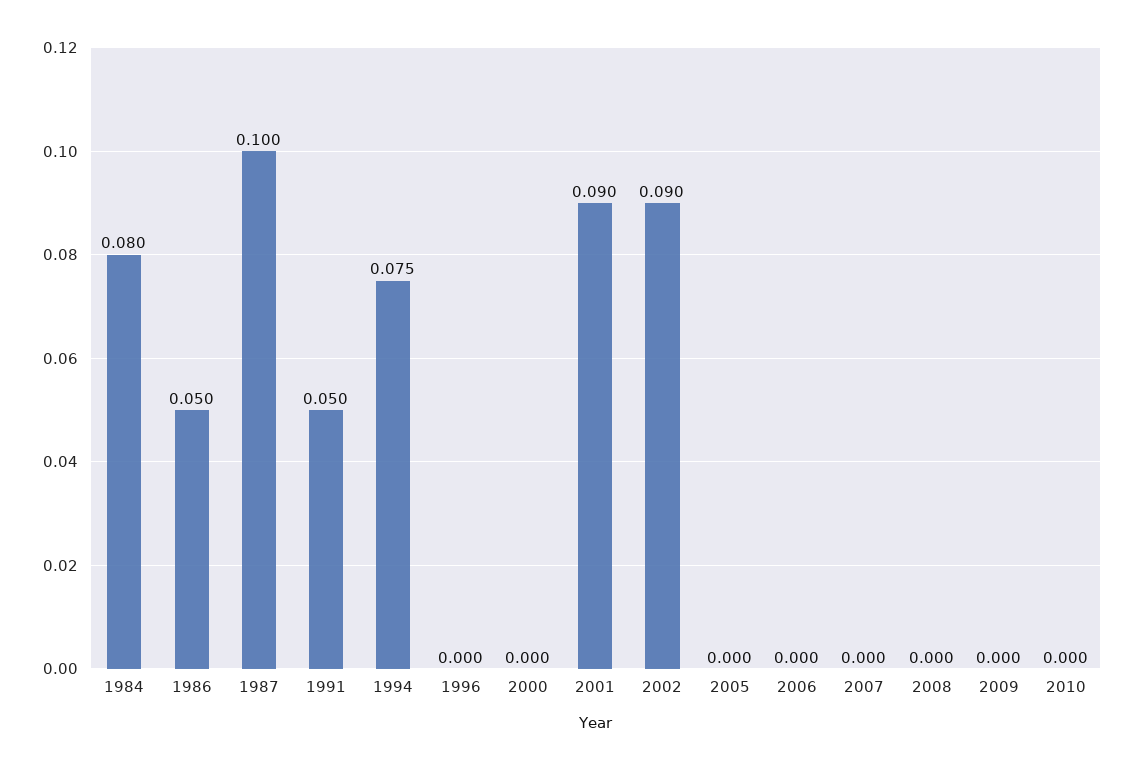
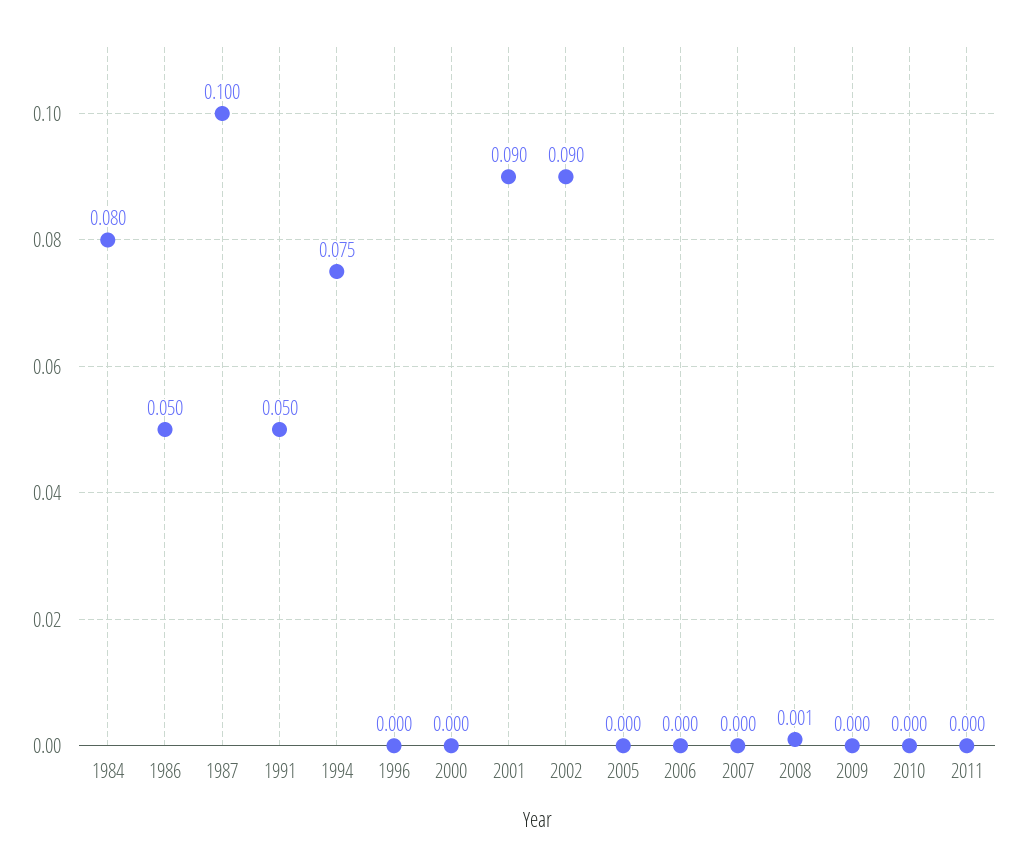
2008: 0 -> 0.001
2011: none -> 0

